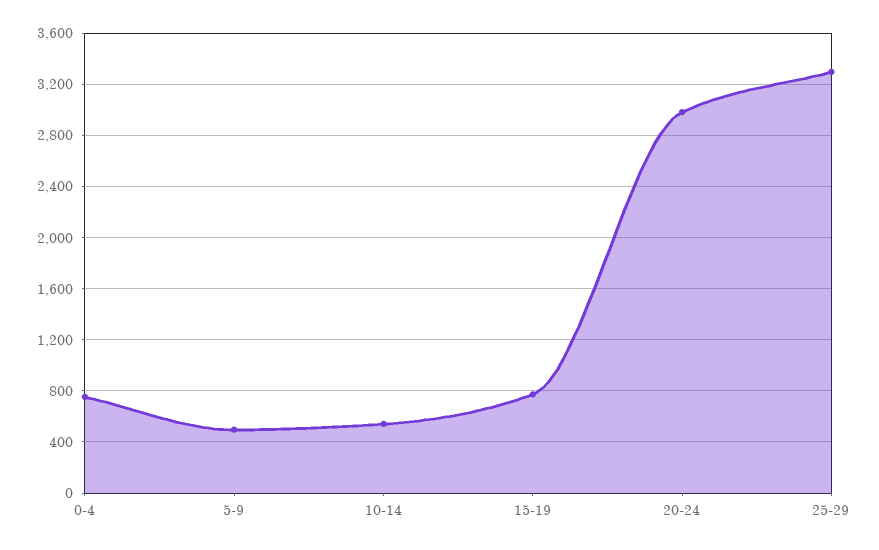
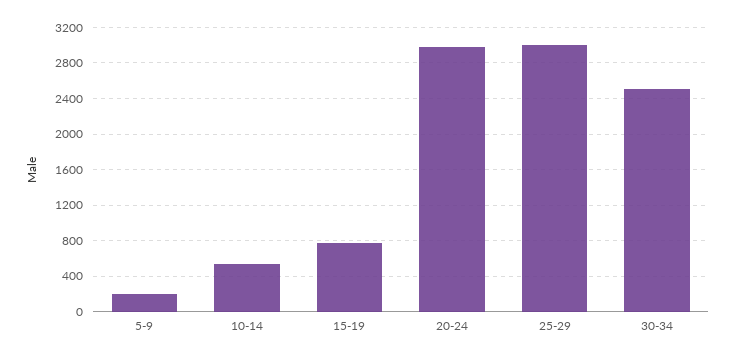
0-4: 750 -> none
5-9: 500 -> 200
25-29: 3300 -> 3000
30-34: none -> 2500

